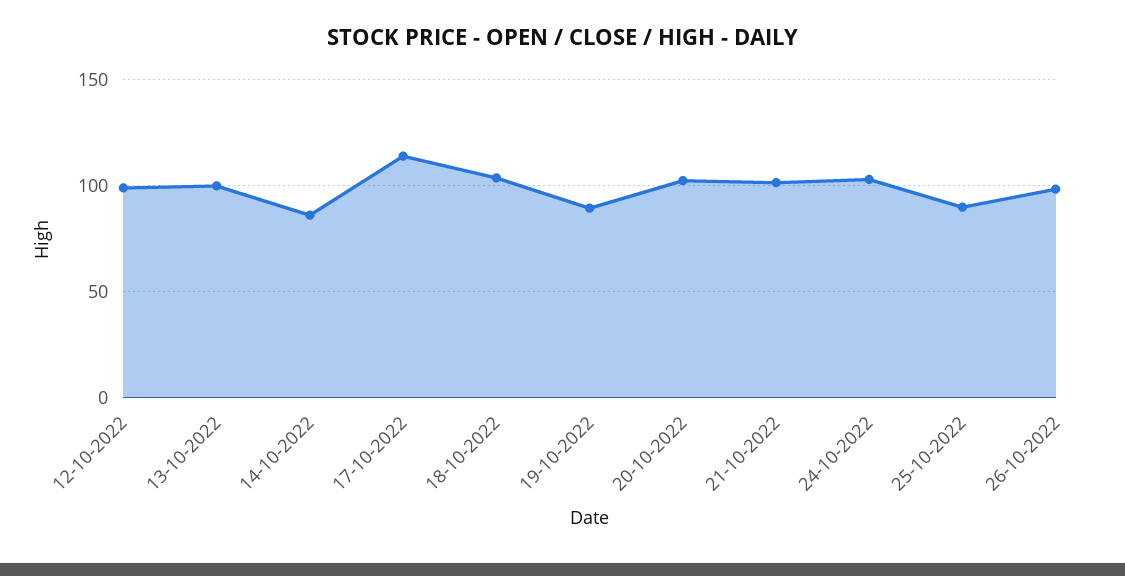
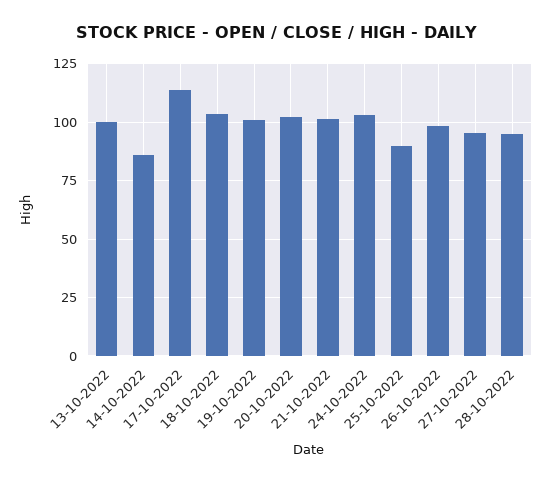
12-10-2022: 100 -> none
19-10-2022: 90 -> 100
27-10-2022: none -> 95
28-10-2022: none -> 95

